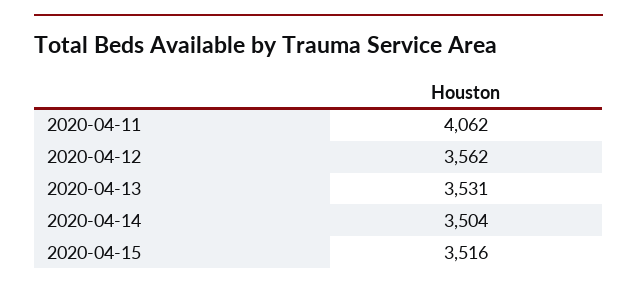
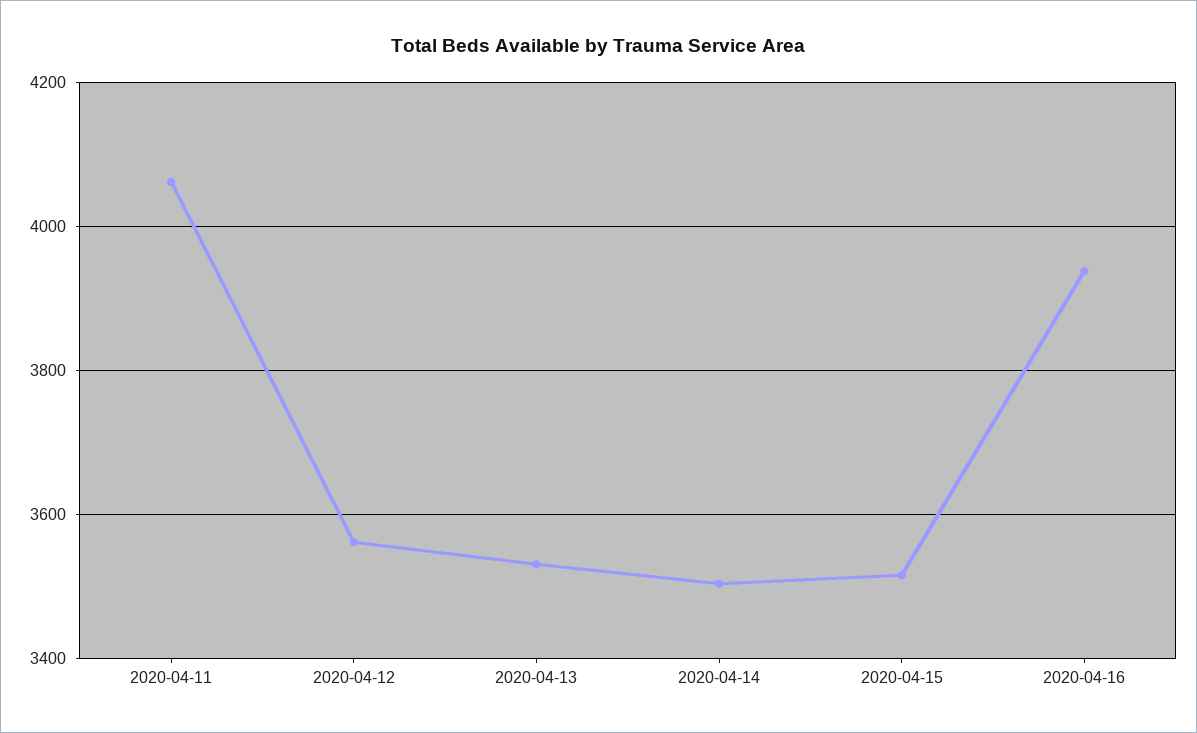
2020-04-16: none -> 3940

